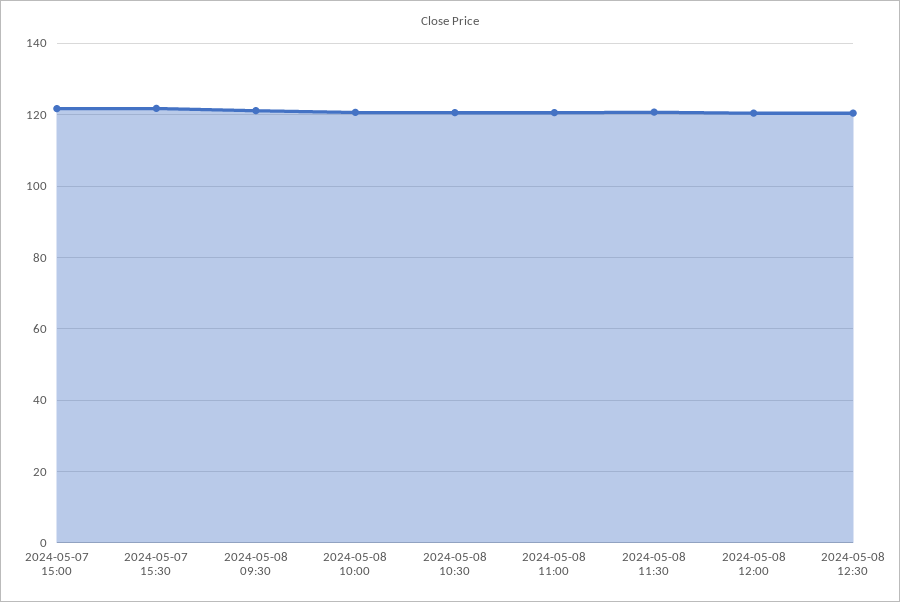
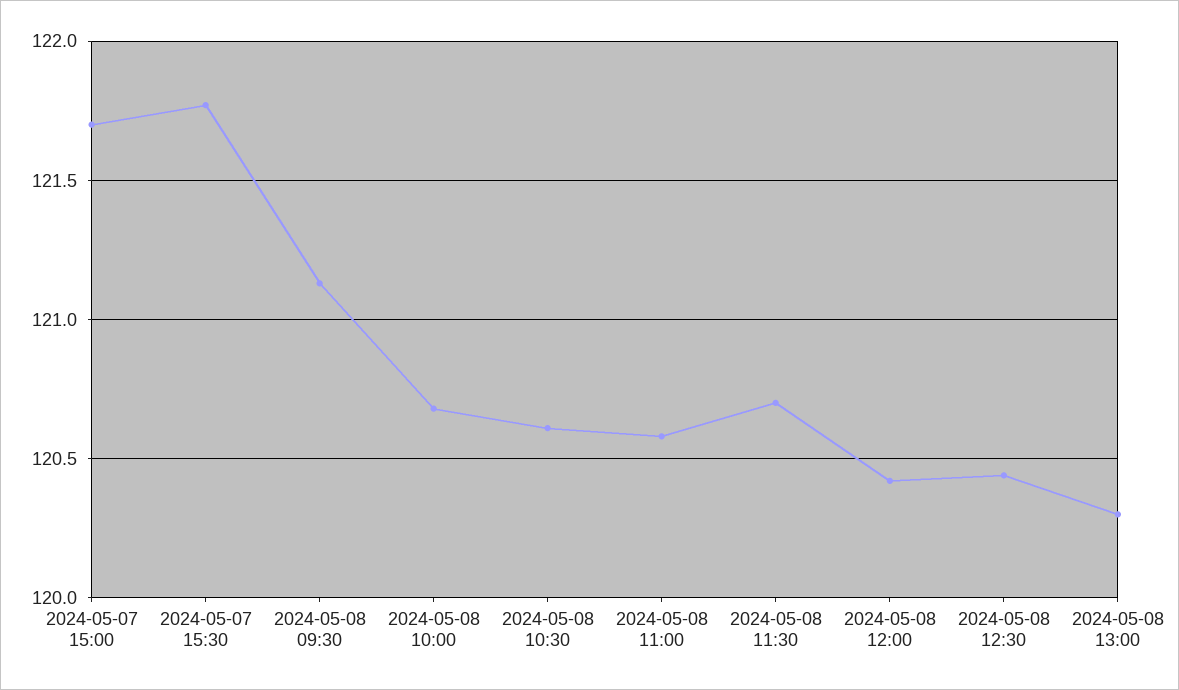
2024-05-08 13:00: none -> 120.3

